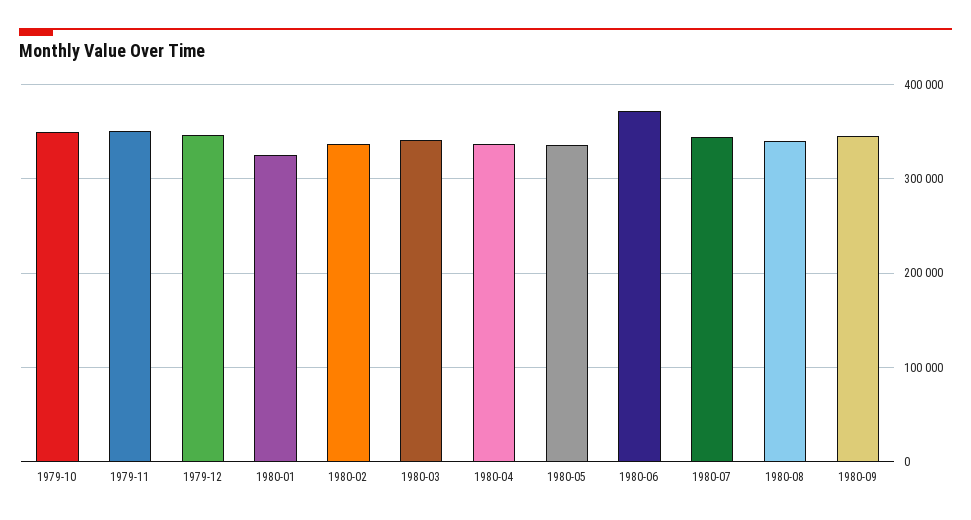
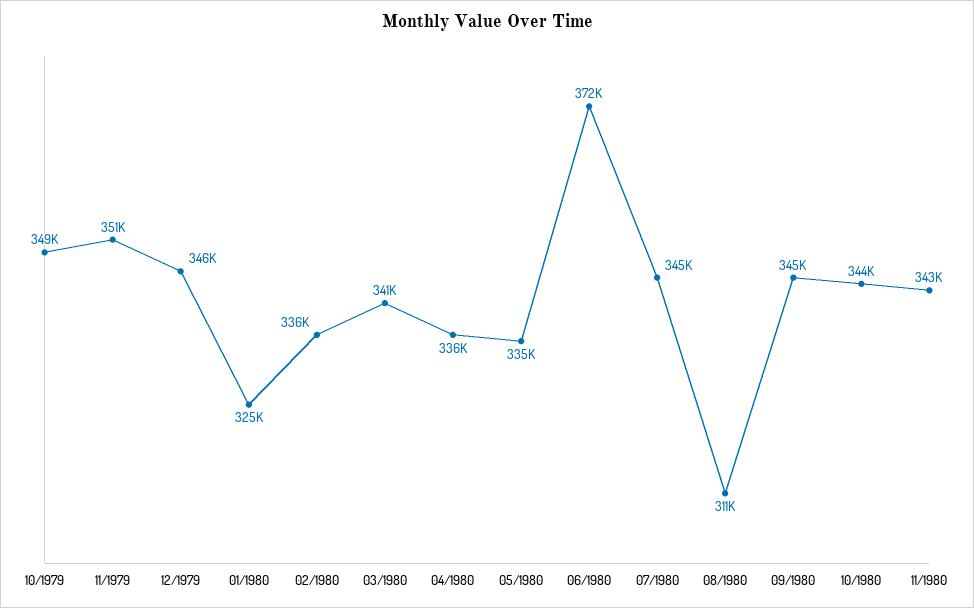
1980-08: 340000 -> 311000
10/1980: none -> 344000
11/1980: none -> 343000

